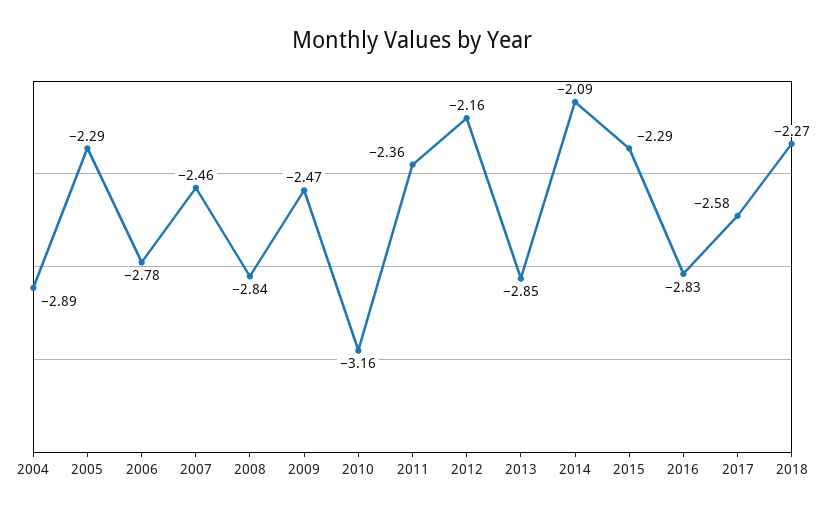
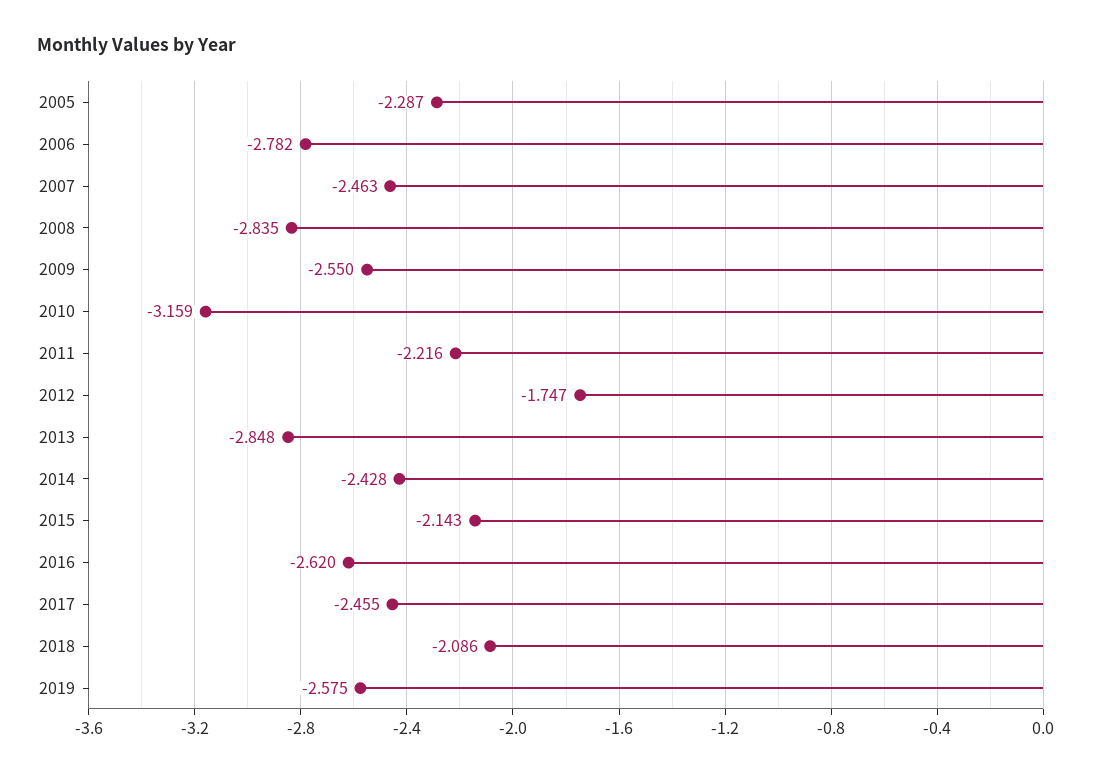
2004: -2.89 -> none
2009: -2.47 -> -2.55
2011: -2.36 -> -2.216
2012: -2.16 -> -1.747
2014: -2.09 -> -2.428
2015: -2.29 -> -2.143
2016: -2.83 -> -2.62
2017: -2.58 -> -2.455
2018: -2.27 -> -2.086
2019: none -> -2.575

